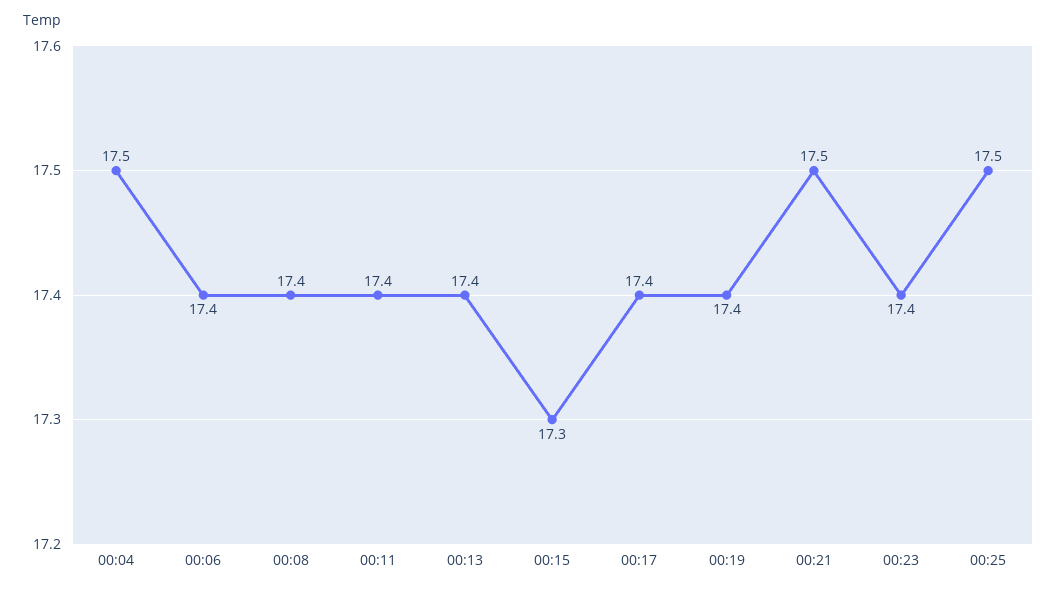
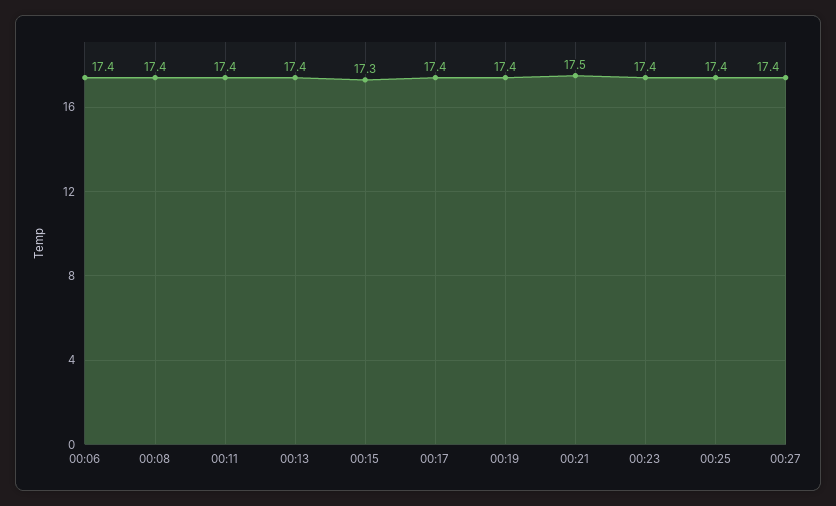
00:04: 17.5 -> none
00:25: 17.5 -> 17.4
00:27: none -> 17.4

